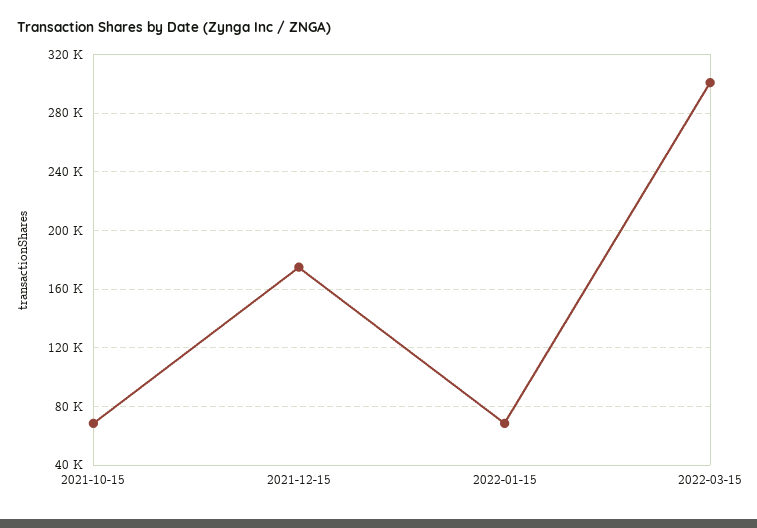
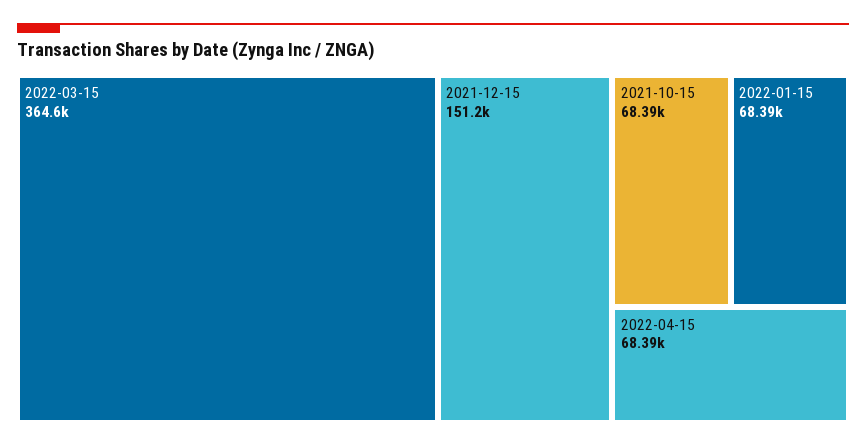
2021-12-15: 175000 -> 151200
2022-03-15: 300000 -> 364600
2022-04-15: none -> 68390

